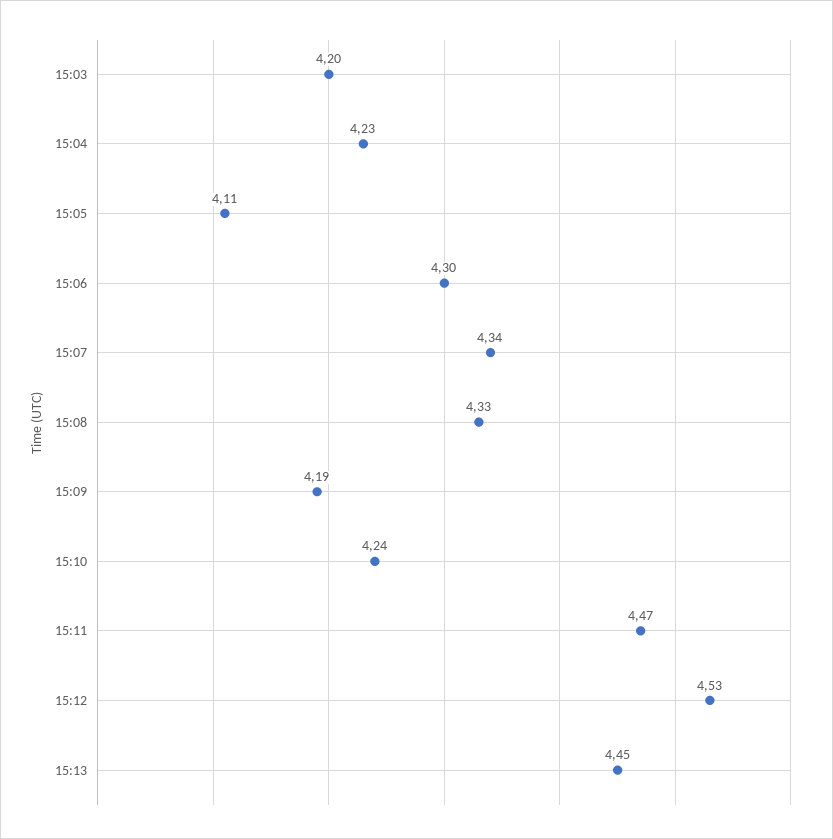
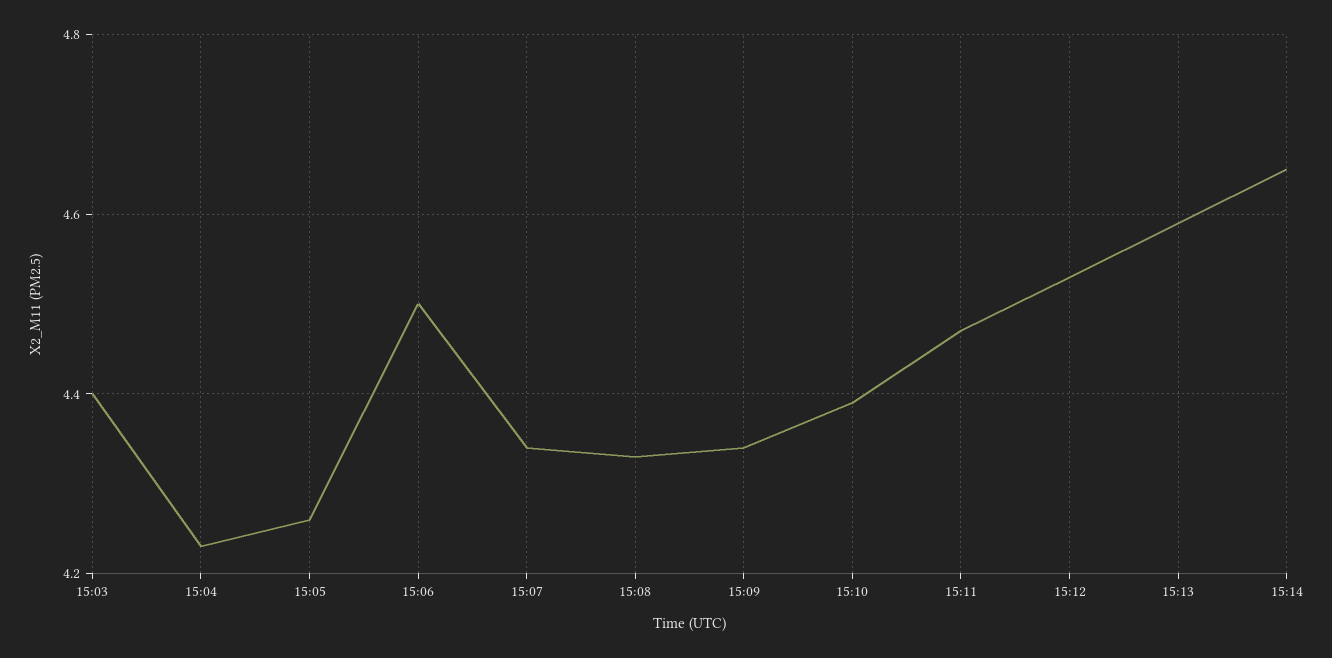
15:03: 4.2 -> 4.4
15:05: 4.11 -> 4.25
15:06: 4.3 -> 4.5
15:09: 4.19 -> 4.35
15:10: 4.24 -> 4.4
15:13: 4.45 -> 4.6
15:14: none -> 4.65

